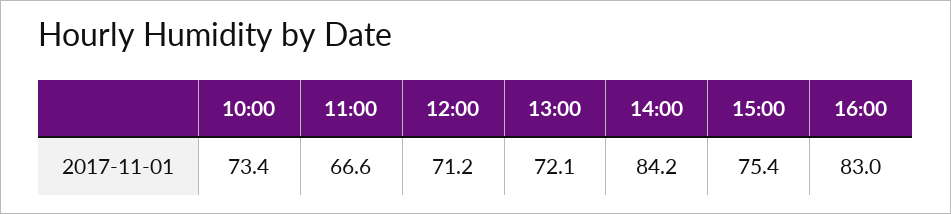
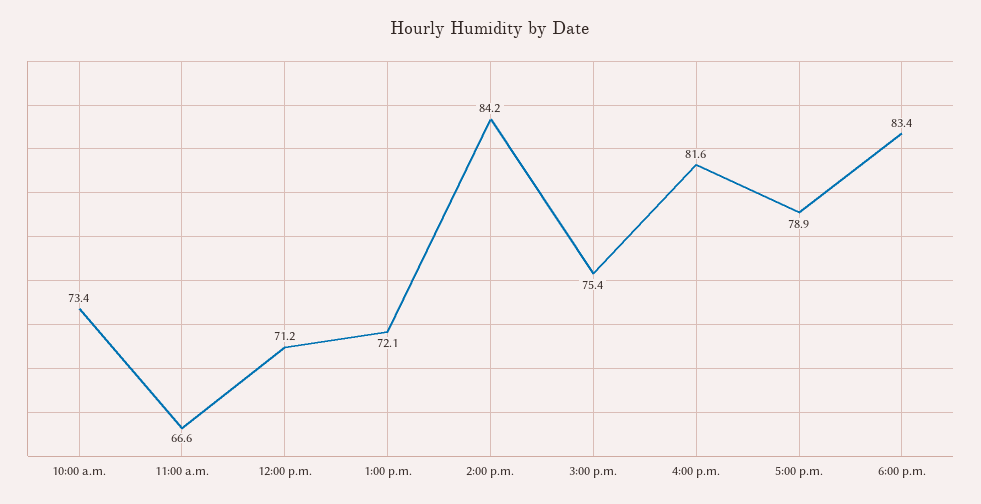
16:00: 83 -> 81.6
5:00 p.m.: none -> 78.9
6:00 p.m.: none -> 83.4

